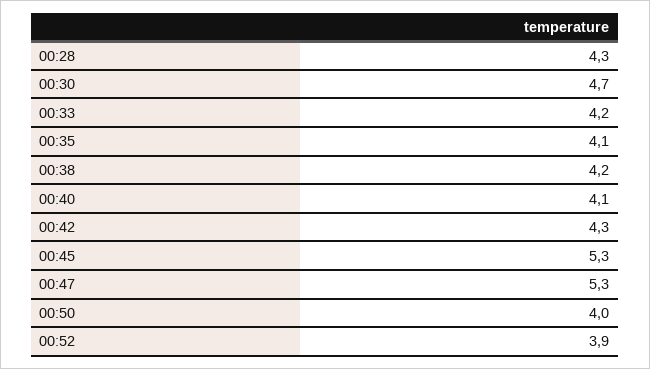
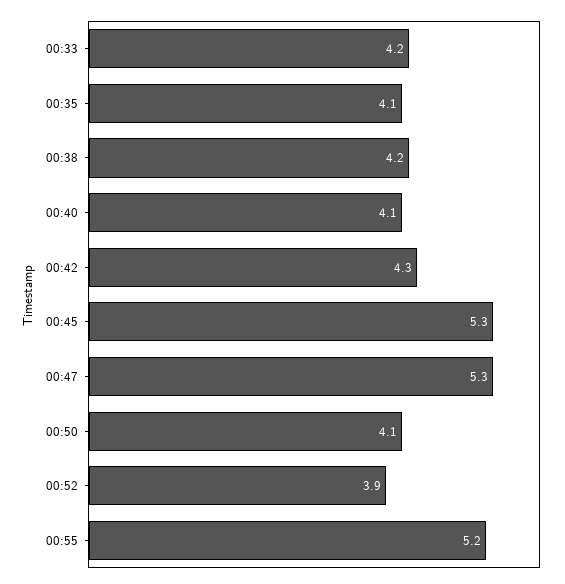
00:28: 4.3 -> none
00:30: 4.7 -> none
00:50: 4 -> 4.1
00:55: none -> 5.2

